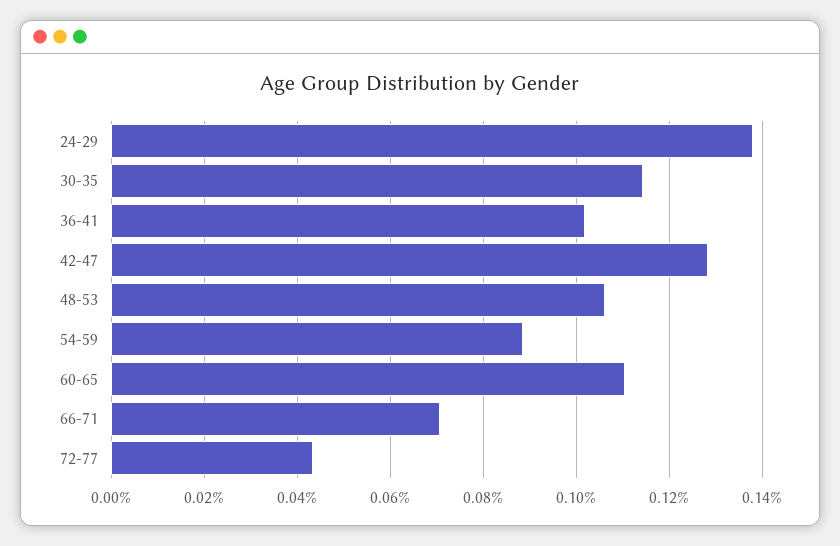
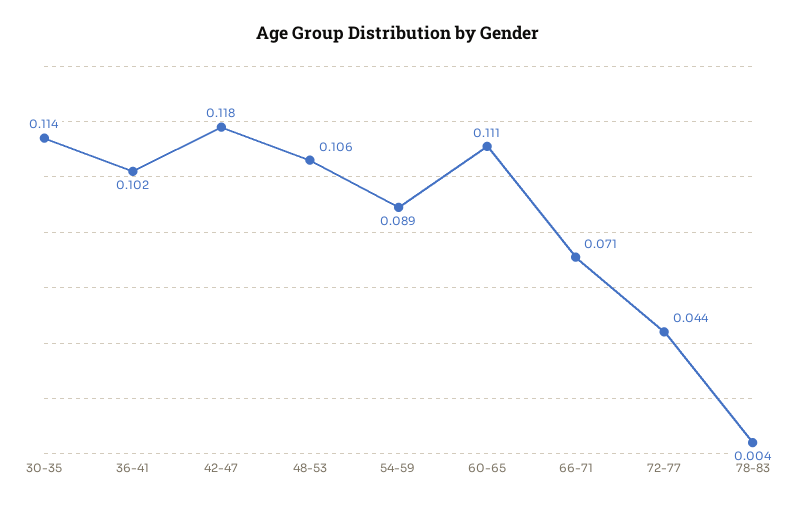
24-29: 0.138 -> none
42-47: 0.128 -> 0.118
78-83: none -> 0.004

